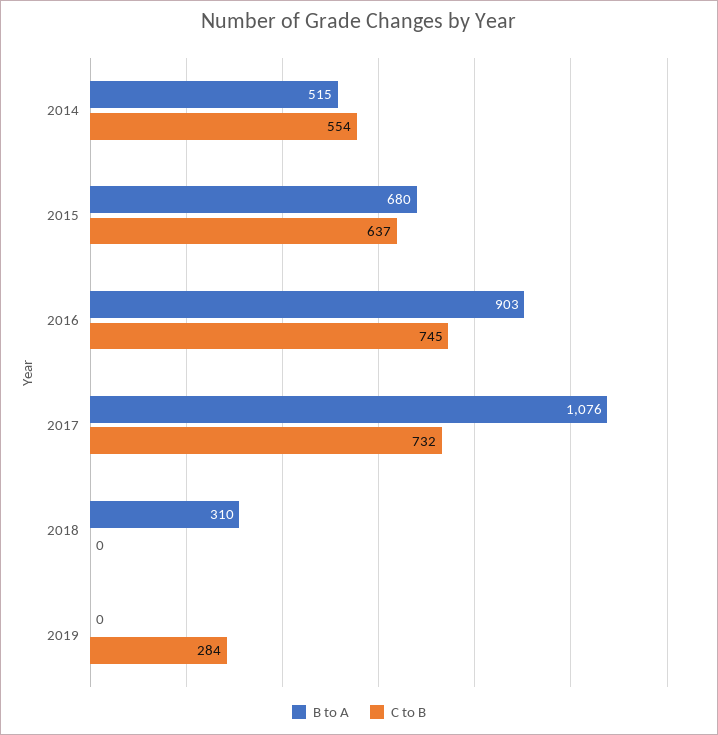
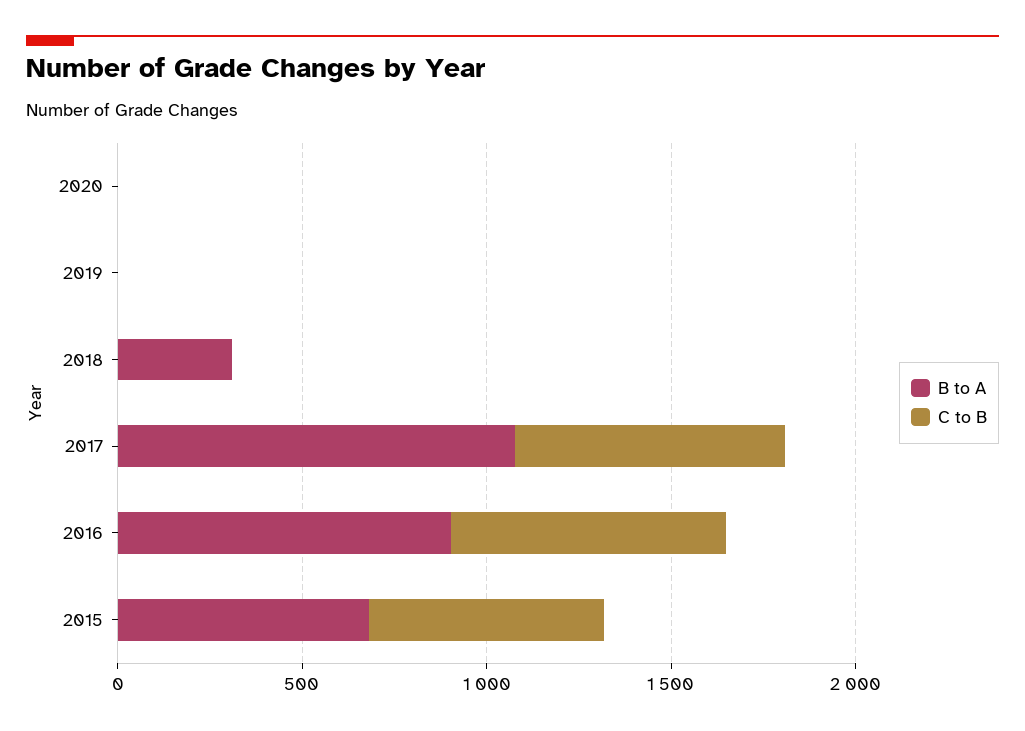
B to A, 2014: 515 -> none
C to B, 2014: 554 -> none
C to B, 2019: 284 -> 0
B to A, 2020: none -> 0
C to B, 2020: none -> 0

